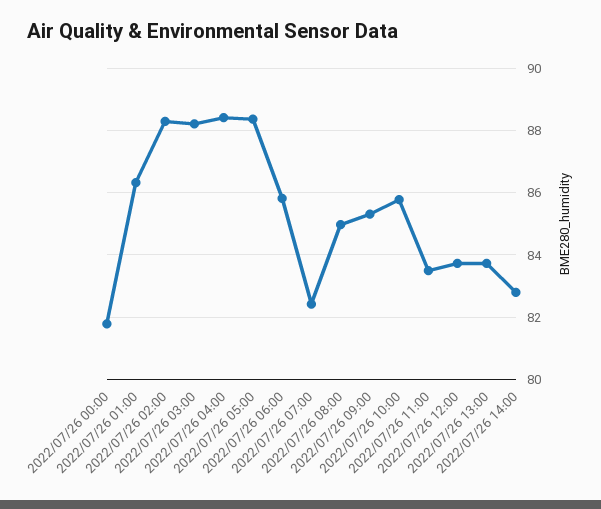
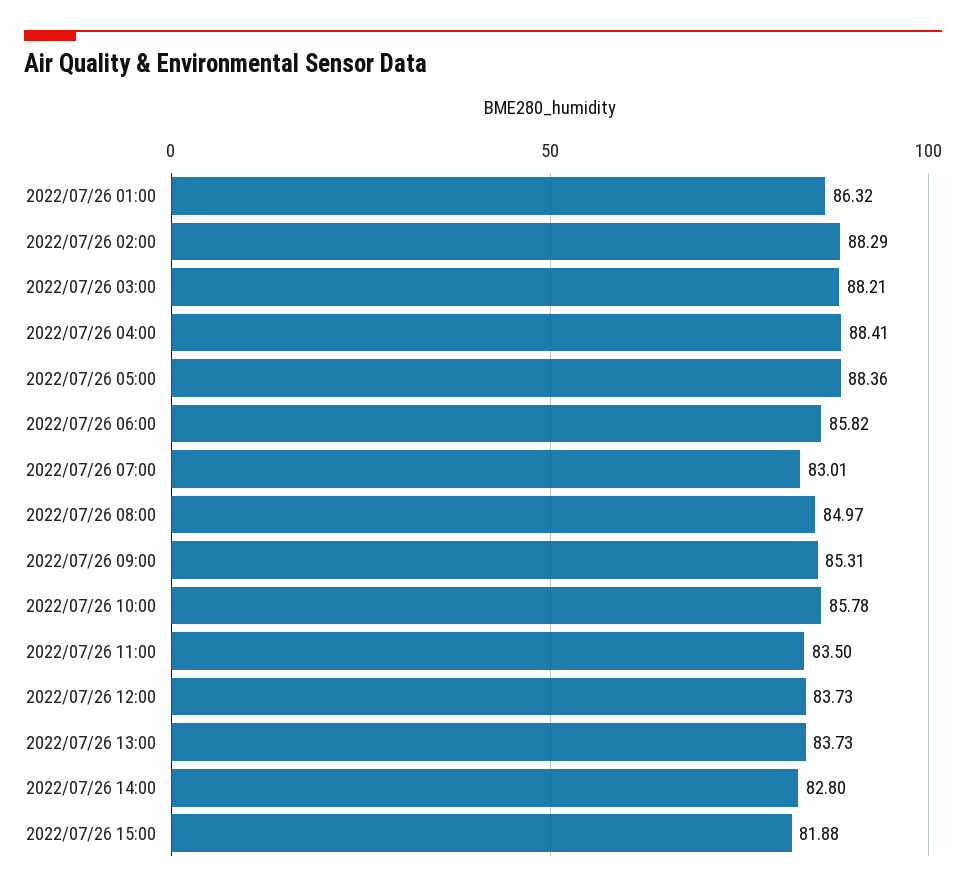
2022/07/26 00:00: 81.8 -> none
2022/07/26 07:00: 82.4 -> 83.01
2022/07/26 15:00: none -> 81.88

